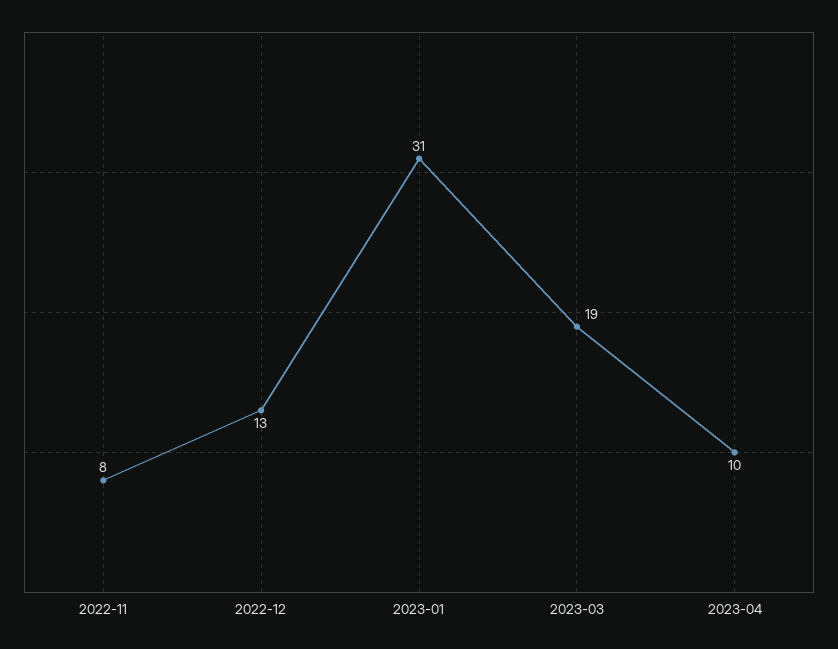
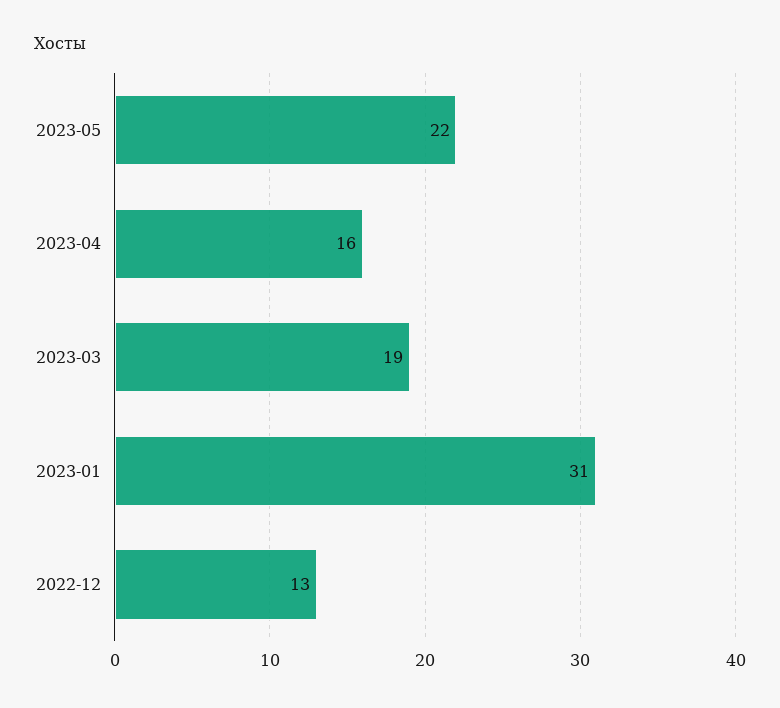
2022-11: 8 -> none
2023-04: 10 -> 16
2023-05: none -> 22

